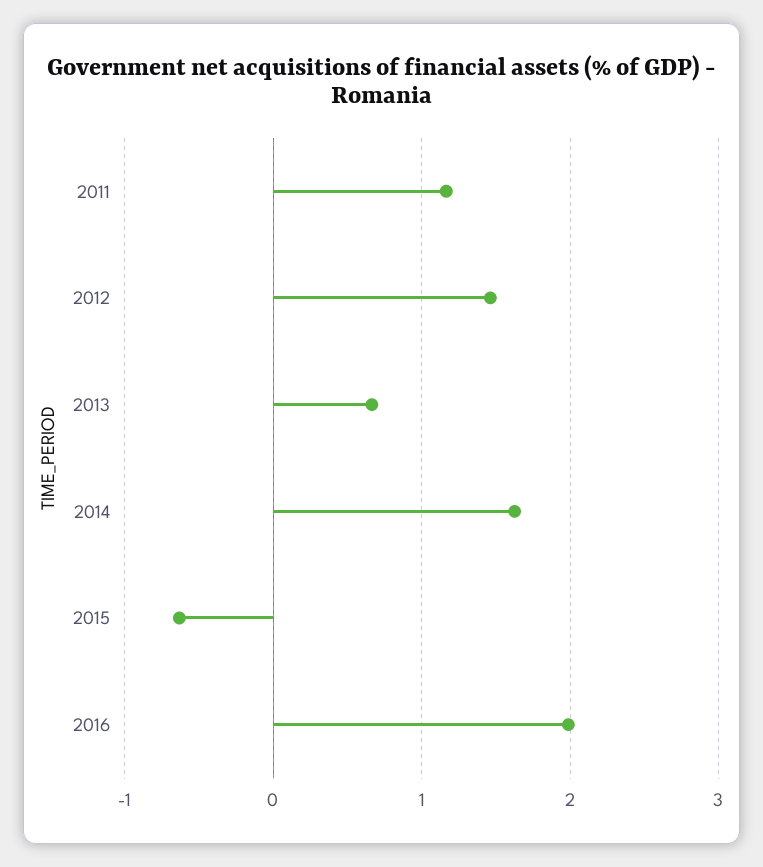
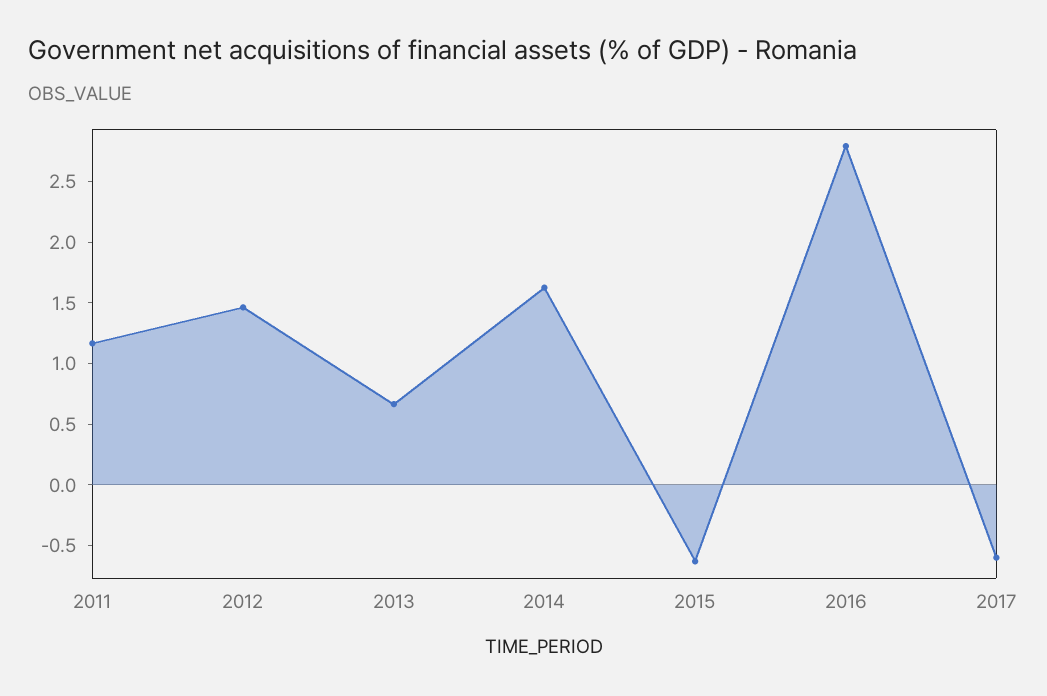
2016: 2 -> 2.8
2017: none -> -0.6

